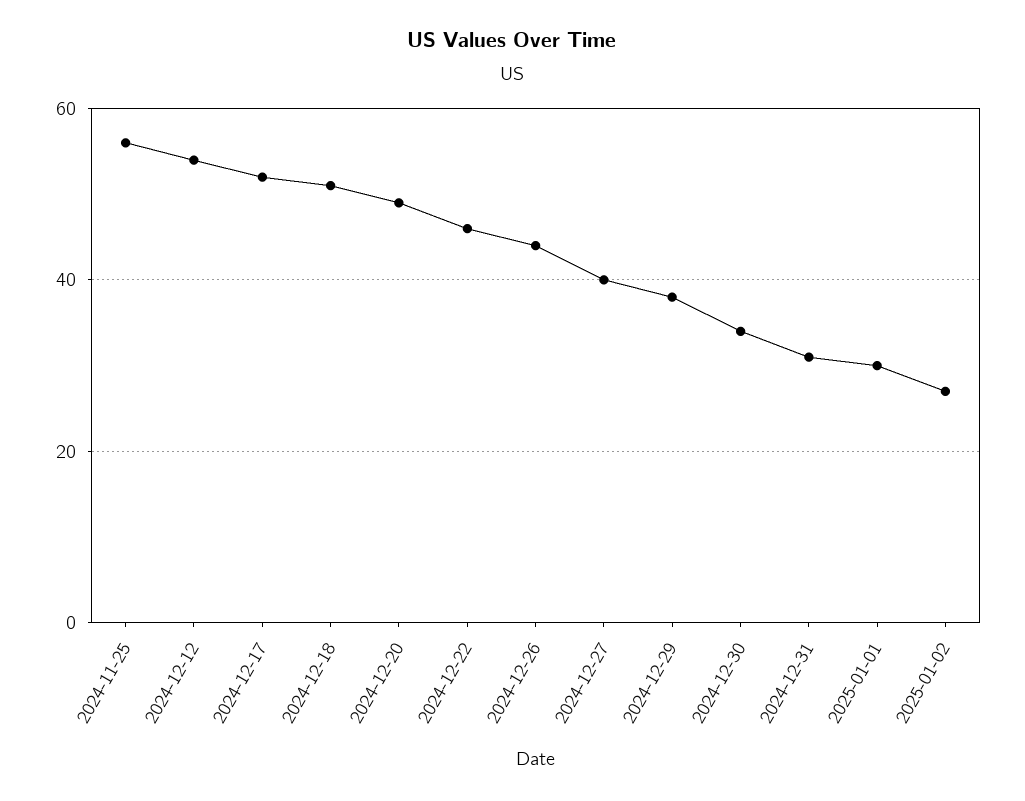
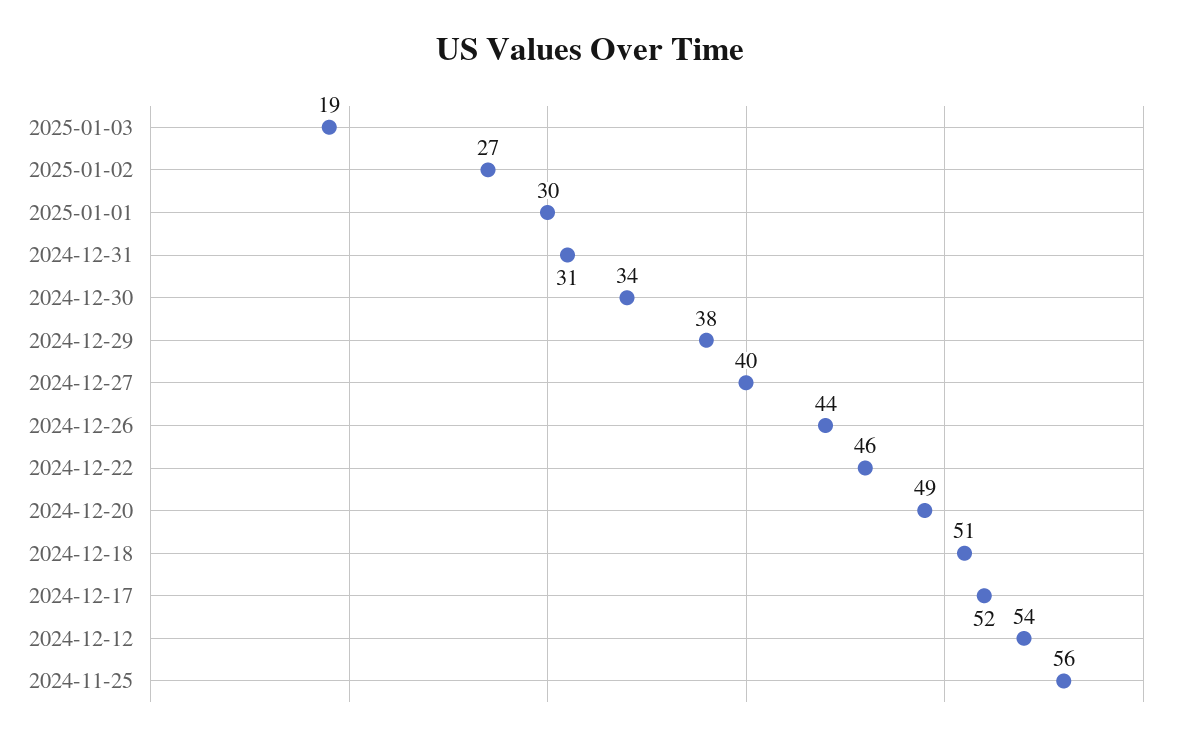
2025-01-03: none -> 19

